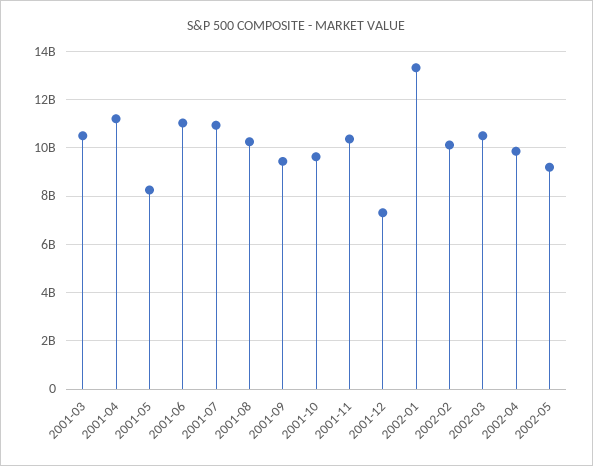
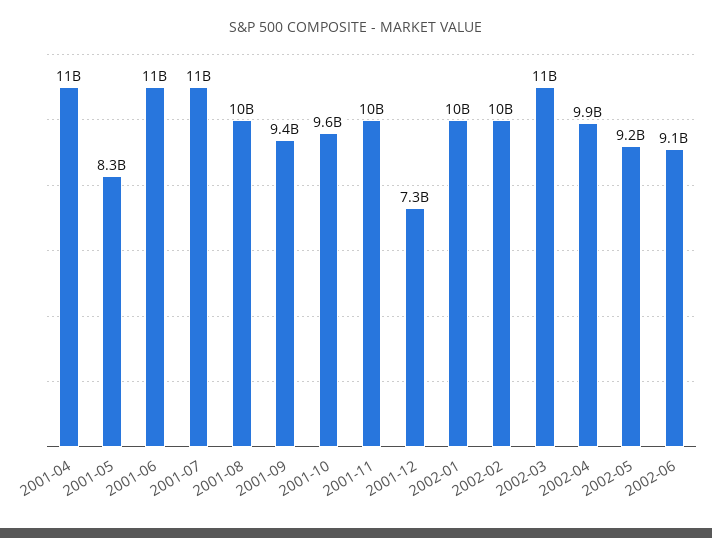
2001-03: 10500000000 -> none
2002-01: 13250000000 -> 10000000000
2002-06: none -> 9100000000

